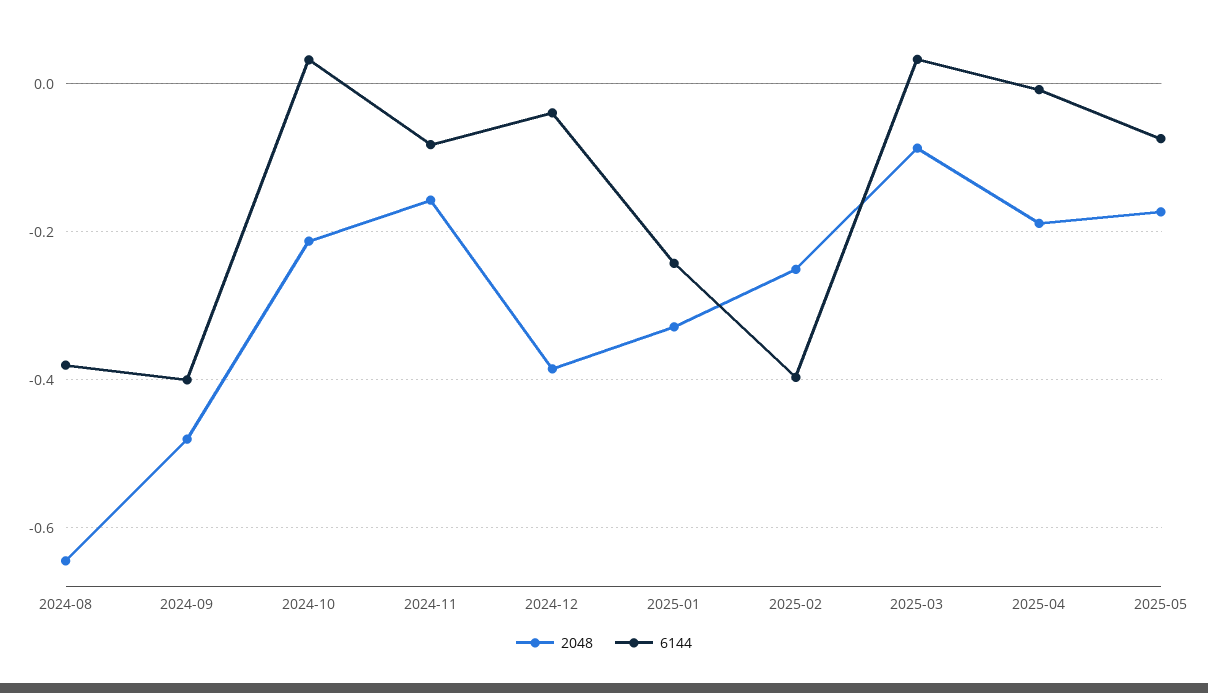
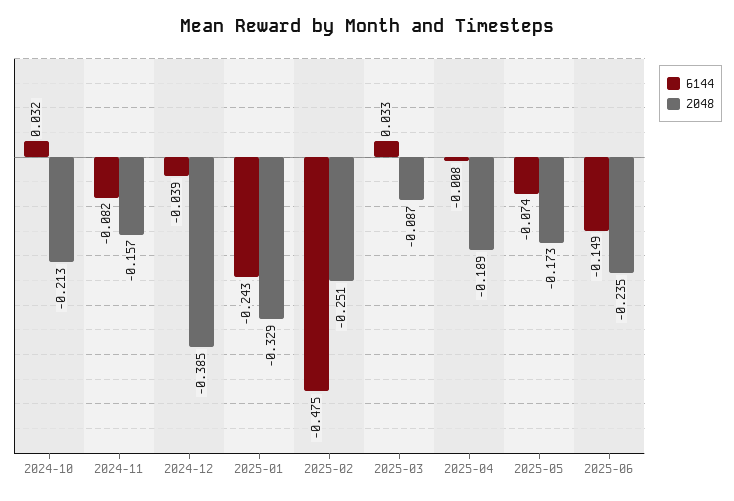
2048, 2024-08: -0.64 -> none
6144, 2024-08: -0.38 -> none
2048, 2024-09: -0.48 -> none
6144, 2024-09: -0.4 -> none
6144, 2025-02: -0.4 -> -0.475
6144, 2025-06: none -> -0.149
2048, 2025-06: none -> -0.235

